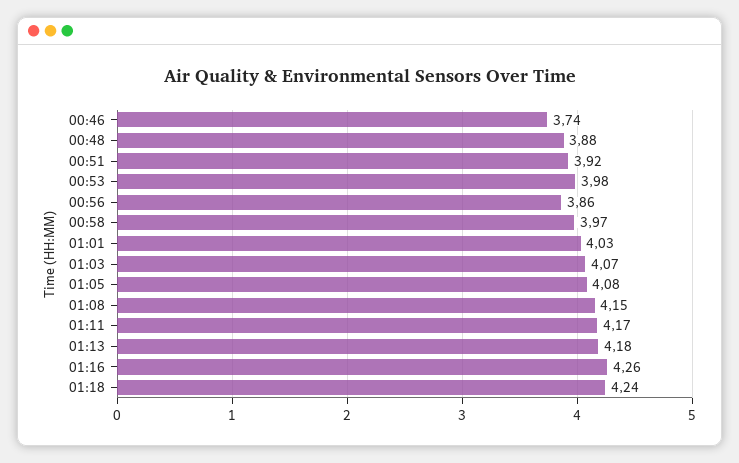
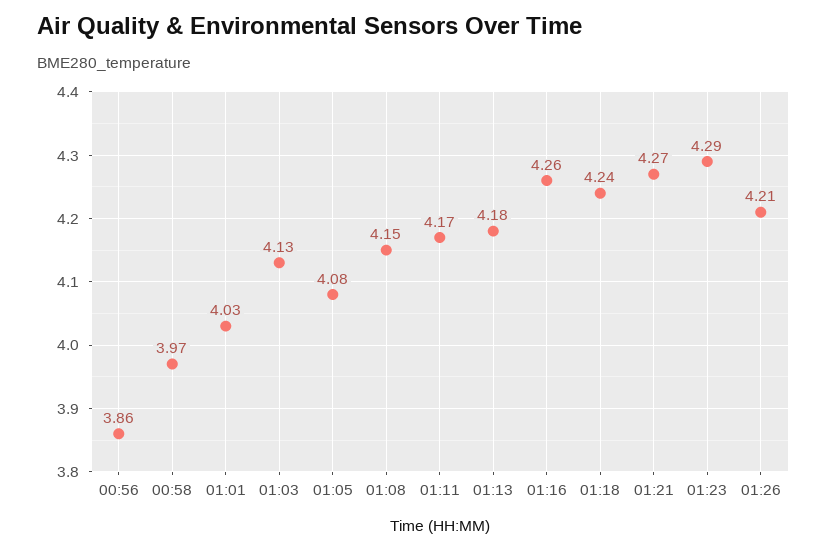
00:46: 3.74 -> none
00:48: 3.88 -> none
00:51: 3.92 -> none
00:53: 3.98 -> none
01:03: 4.07 -> 4.13
01:21: none -> 4.27
01:23: none -> 4.29
01:26: none -> 4.21

